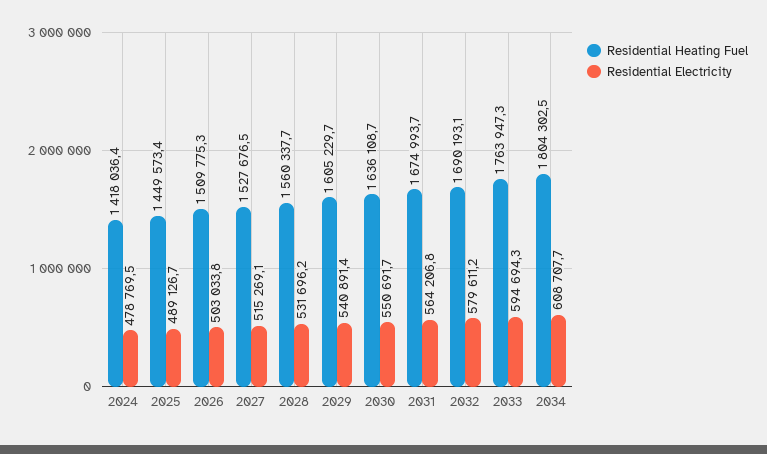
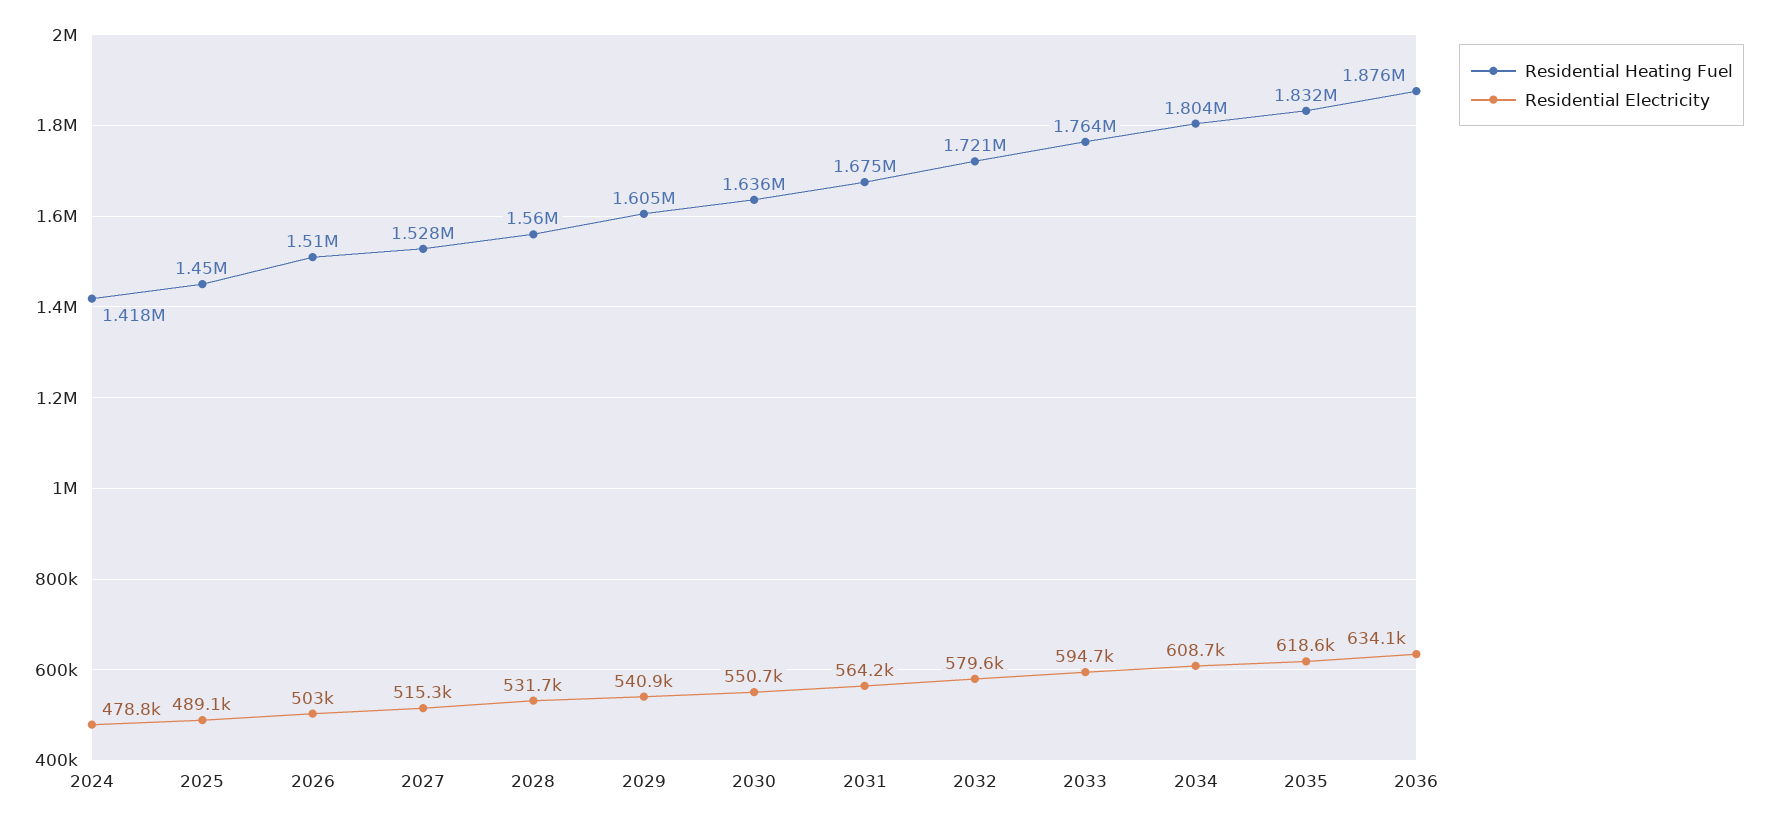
Residential Heating Fuel, 2032: 1690193.1 -> 1721000
Residential Heating Fuel, 2035: none -> 1832000
Residential Electricity, 2035: none -> 618600
Residential Heating Fuel, 2036: none -> 1876000
Residential Electricity, 2036: none -> 634100

